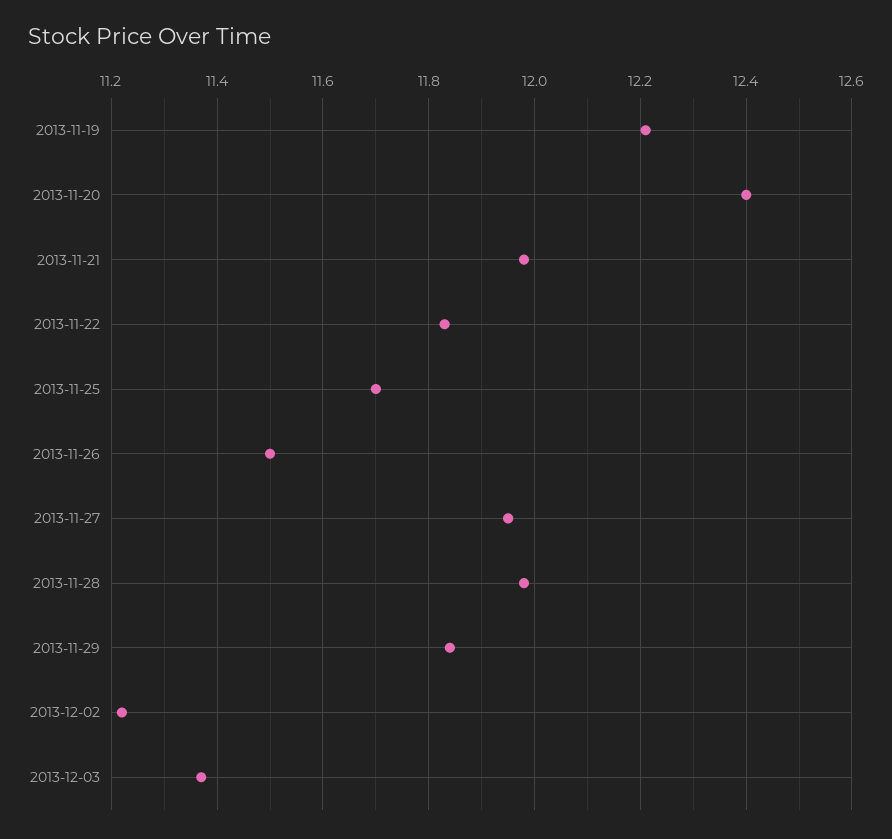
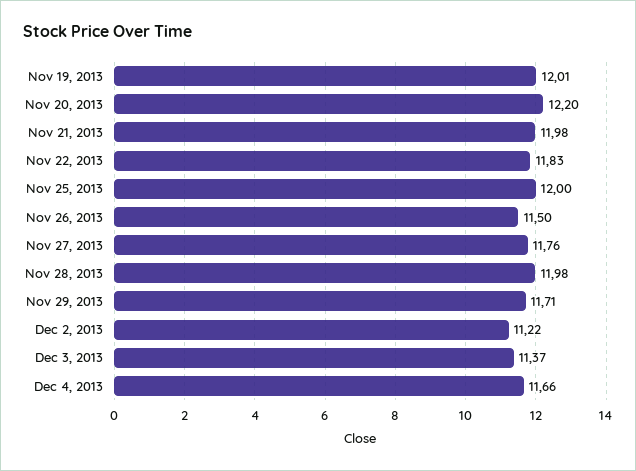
2013-11-19: 12.2 -> 12.01
2013-11-20: 12.4 -> 12.2
2013-11-25: 11.7 -> 12
2013-11-27: 11.95 -> 11.76
2013-11-29: 11.85 -> 11.71
Dec 4, 2013: none -> 11.66

